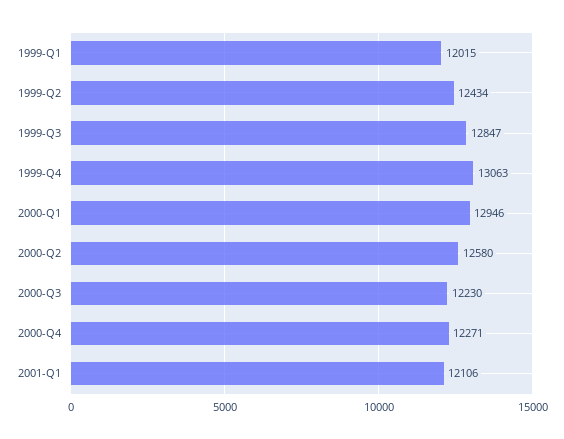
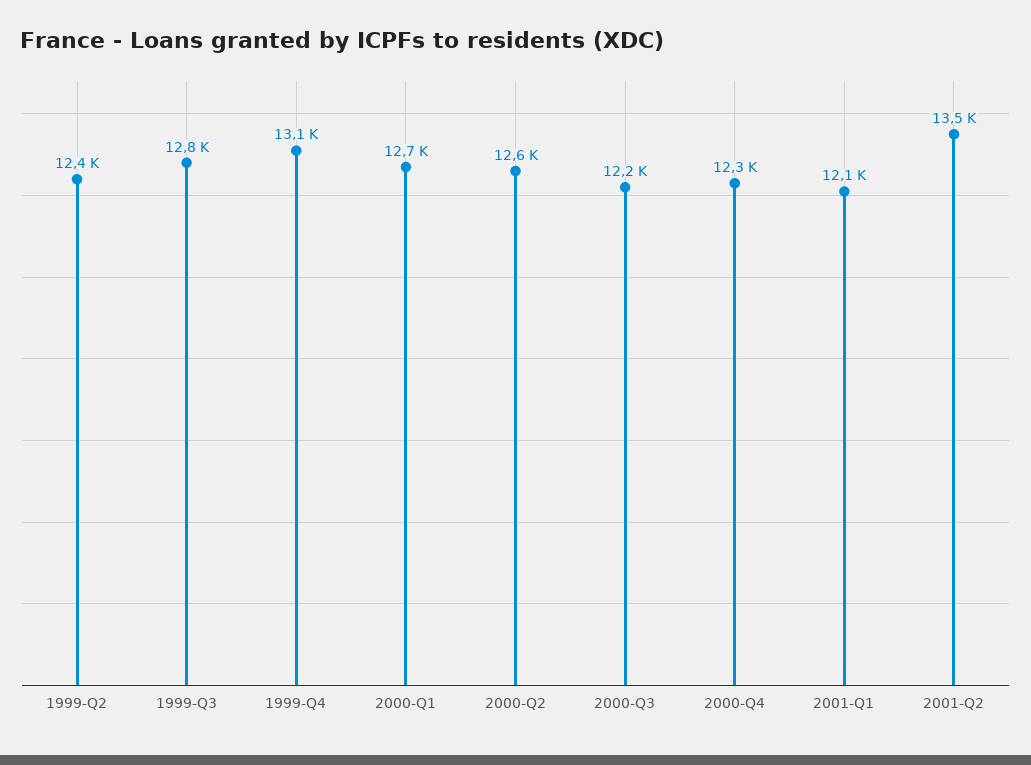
1999-Q1: 12015 -> none
2000-Q1: 12946 -> 12700
2001-Q2: none -> 13500

